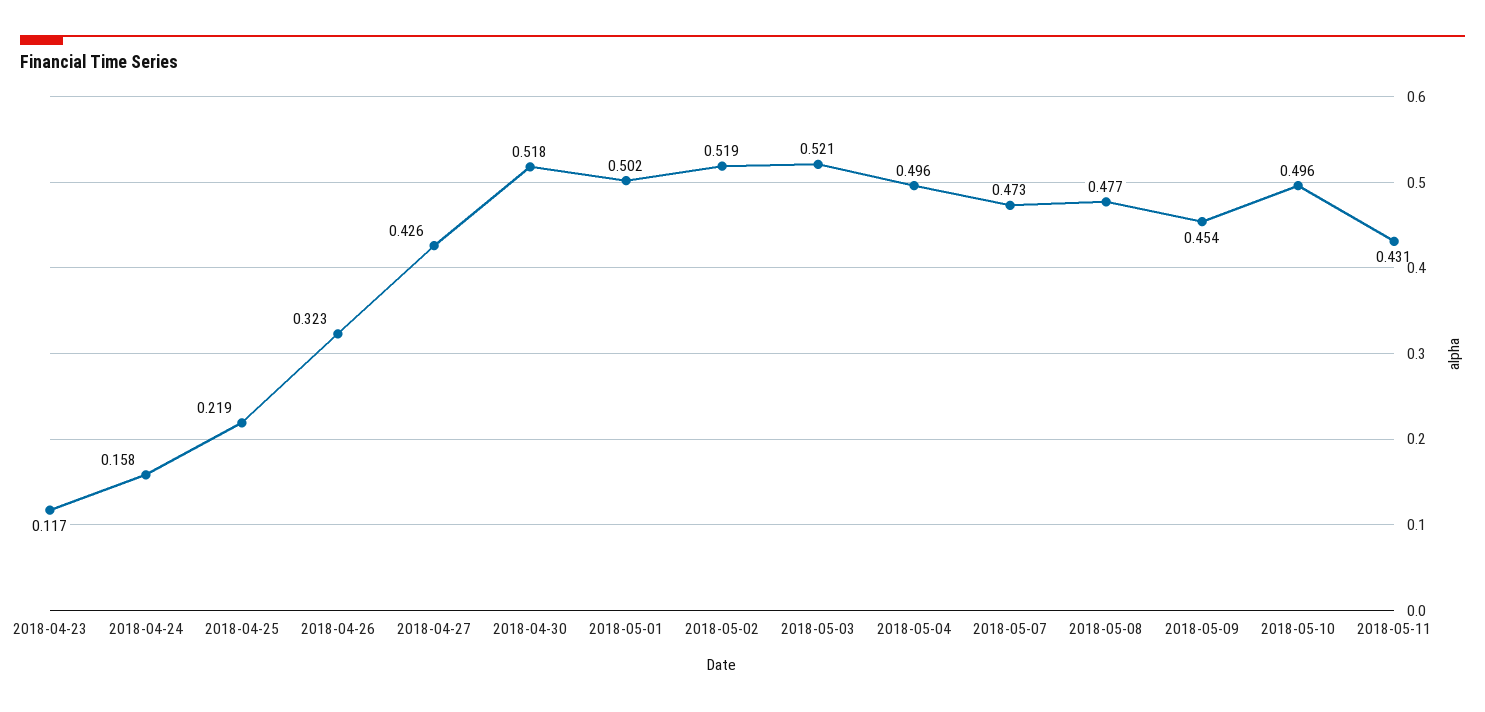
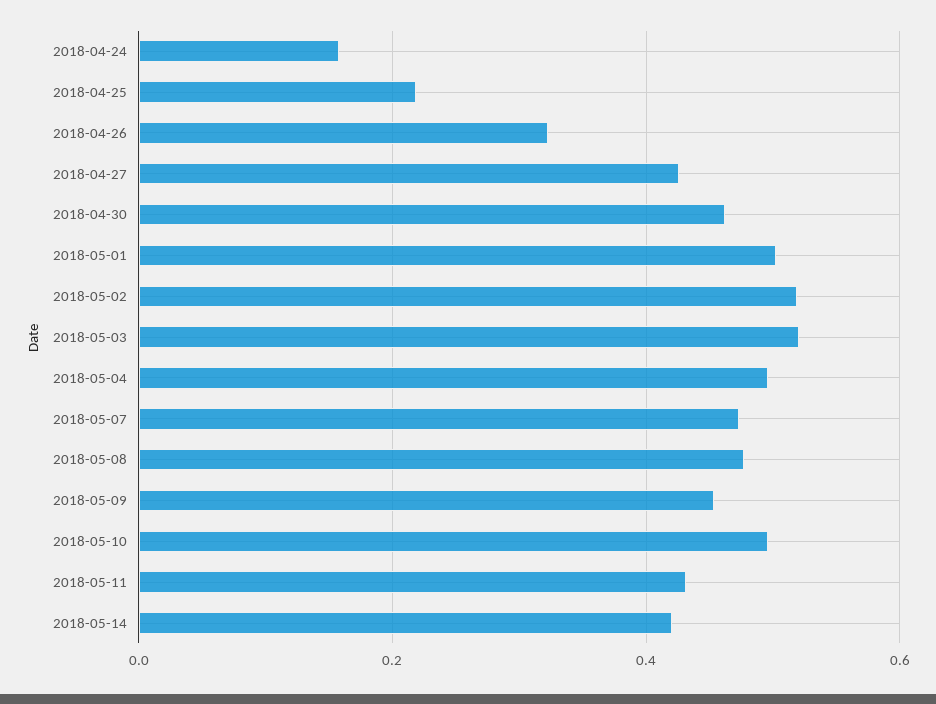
2018-04-23: 0.117 -> none
2018-04-30: 0.518 -> 0.46
2018-05-14: none -> 0.42

